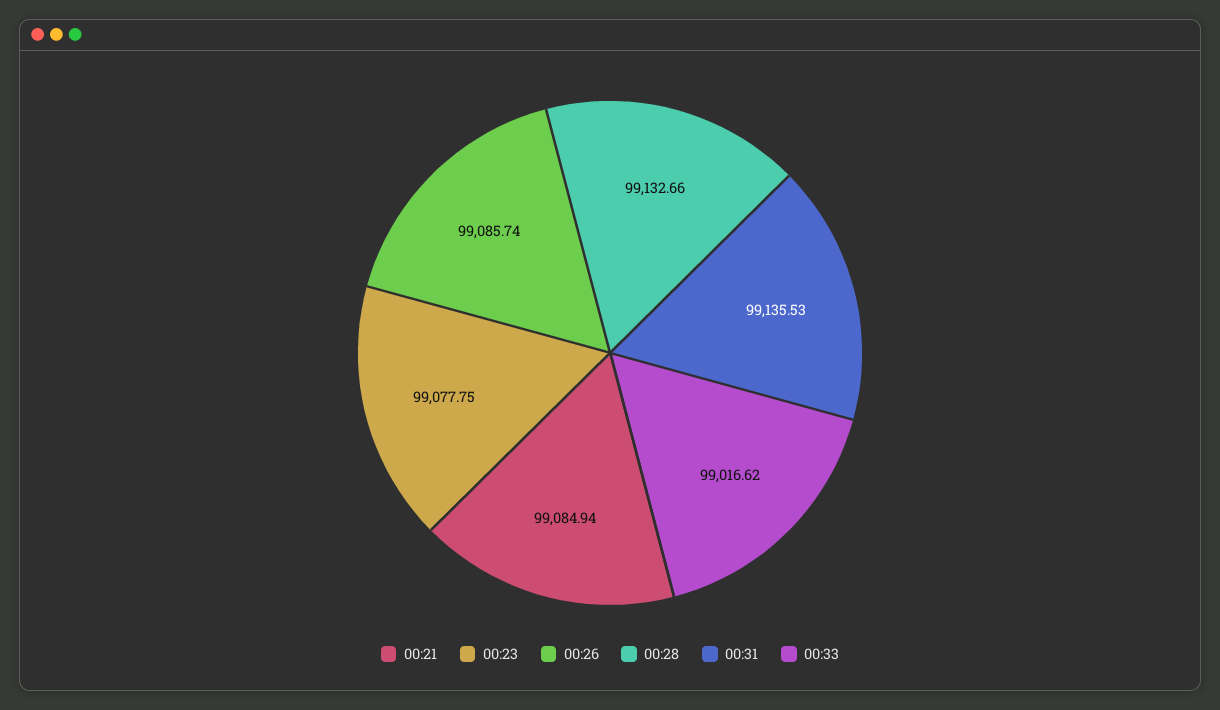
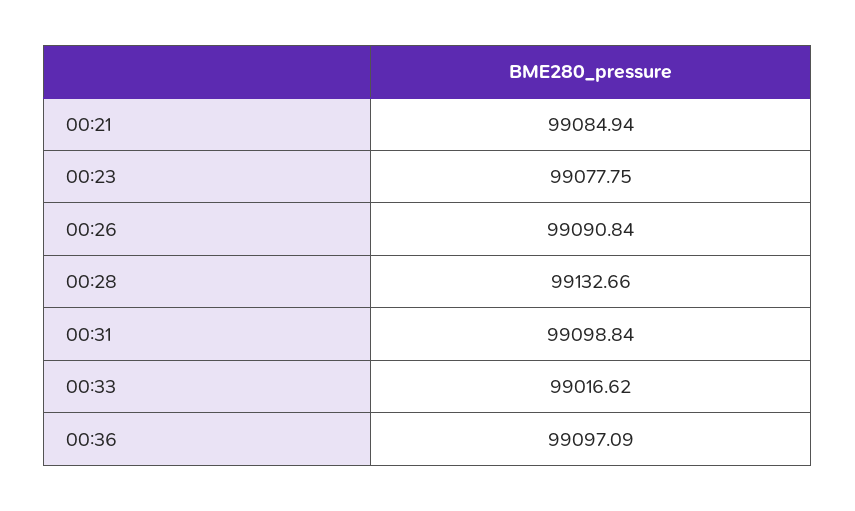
00:26: 99085.74 -> 99090.84
00:31: 99135.53 -> 99098.84
00:36: none -> 99097.09

